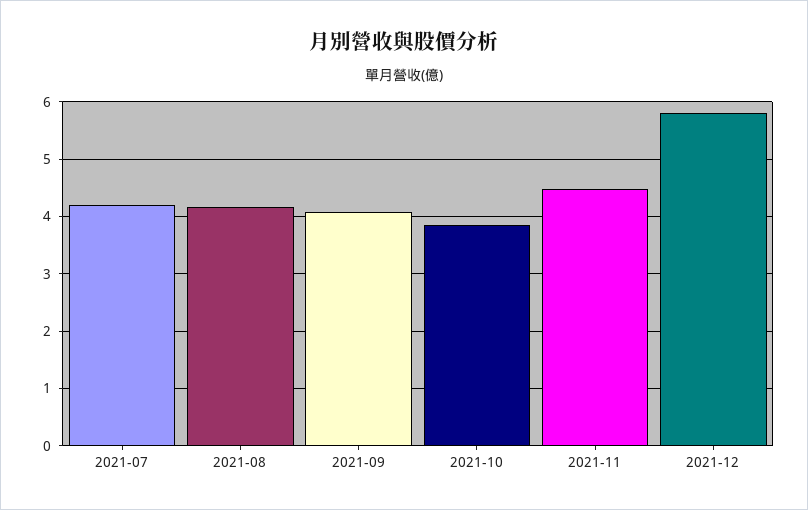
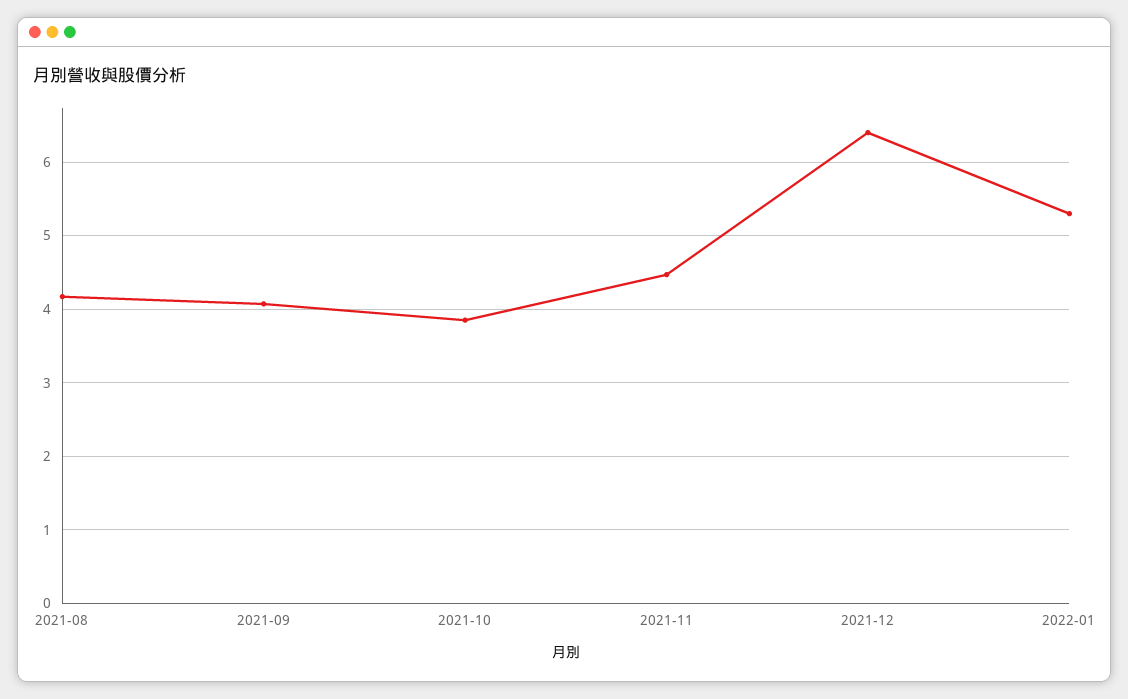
2021-07: 4.2 -> none
2021-12: 5.8 -> 6.4
2022-01: none -> 5.3

